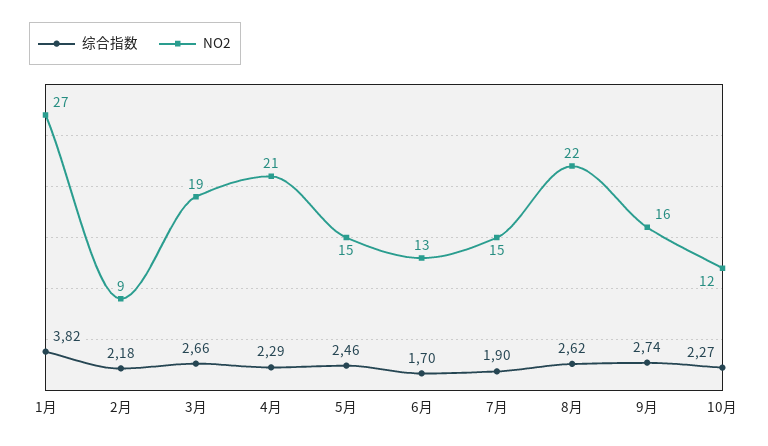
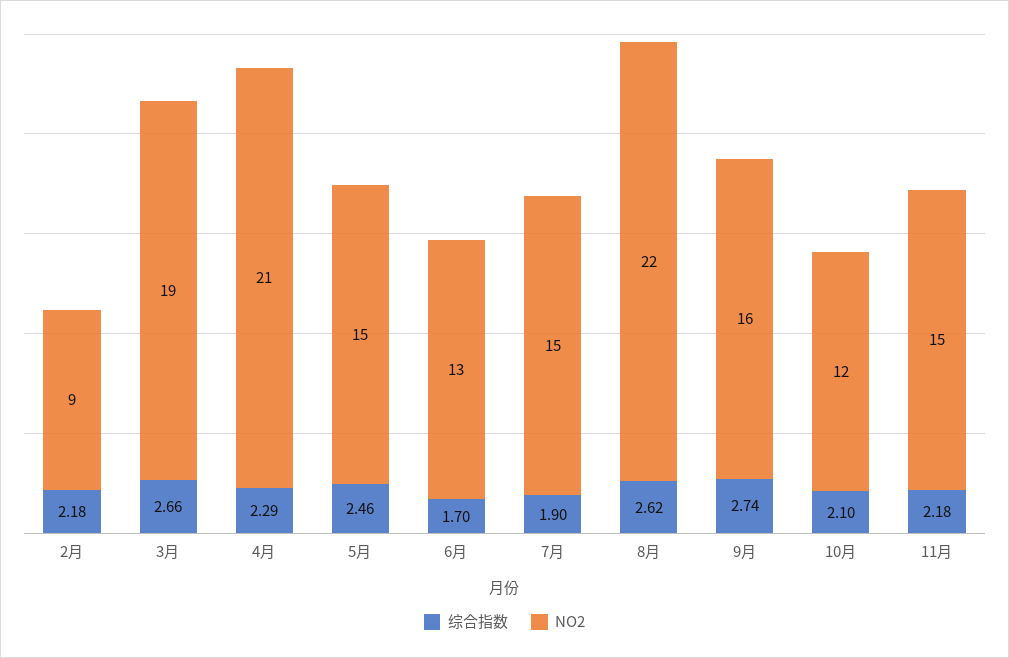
综合指数, 1月: 3.82 -> none
NO2, 1月: 27 -> none
综合指数, 10月: 2.27 -> 2.1
综合指数, 11月: none -> 2.18
NO2, 11月: none -> 15

